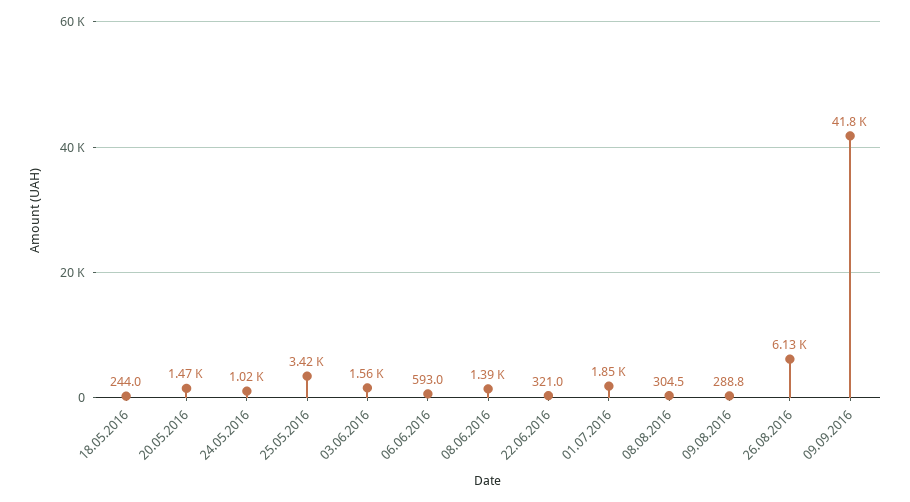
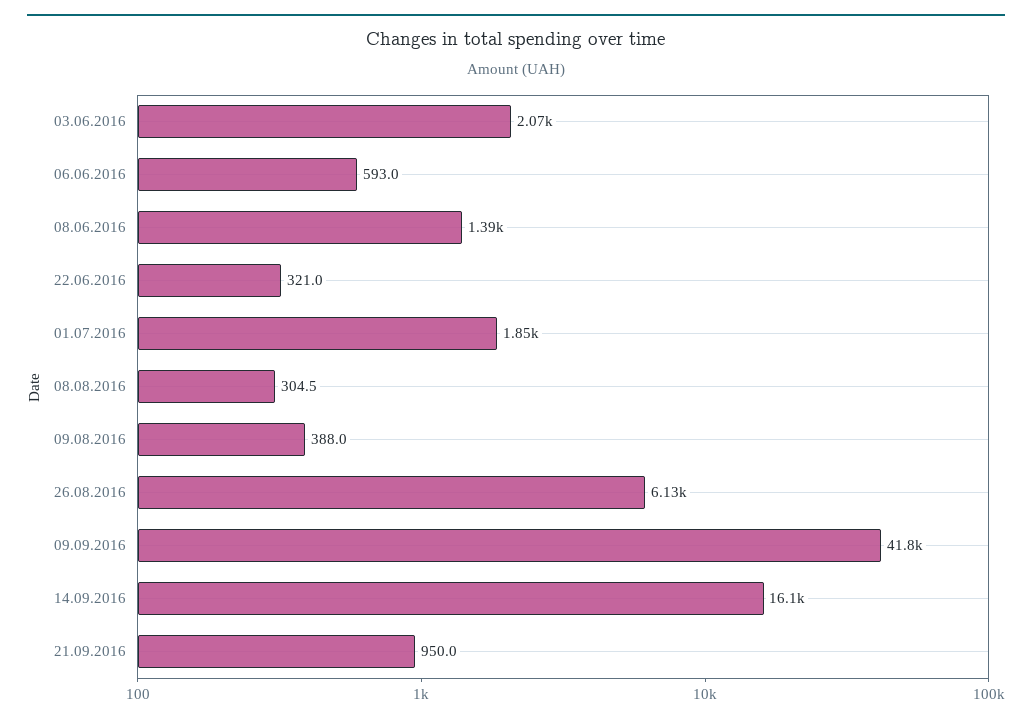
18.05.2016: 244 -> none
20.05.2016: 1470 -> none
24.05.2016: 1020 -> none
25.05.2016: 3420 -> none
03.06.2016: 1560 -> 2070
09.08.2016: 288.8 -> 388
14.09.2016: none -> 16100
21.09.2016: none -> 950

